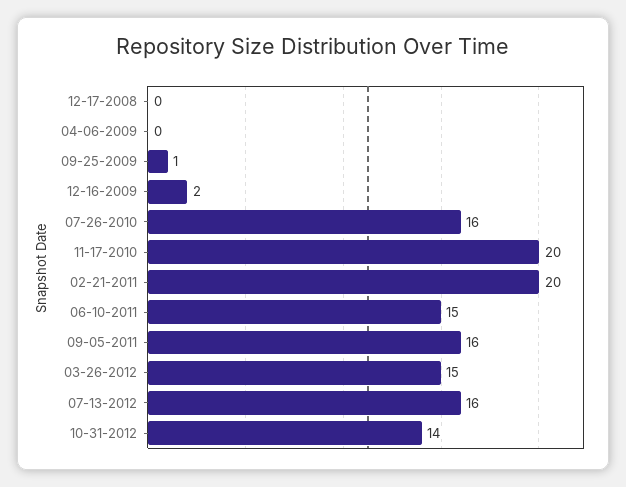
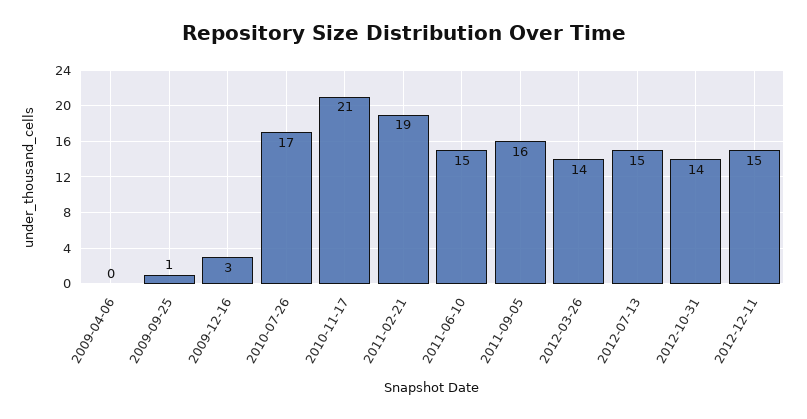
12-17-2008: 0 -> none
12-16-2009: 2 -> 3
07-26-2010: 16 -> 17
11-17-2010: 20 -> 21
02-21-2011: 20 -> 19
03-26-2012: 15 -> 14
07-13-2012: 16 -> 15
2012-12-11: none -> 15

